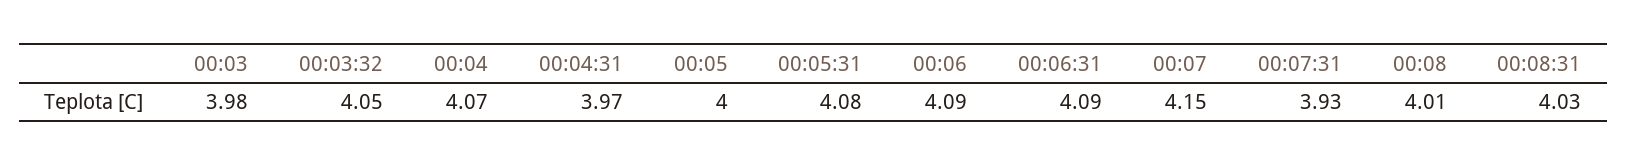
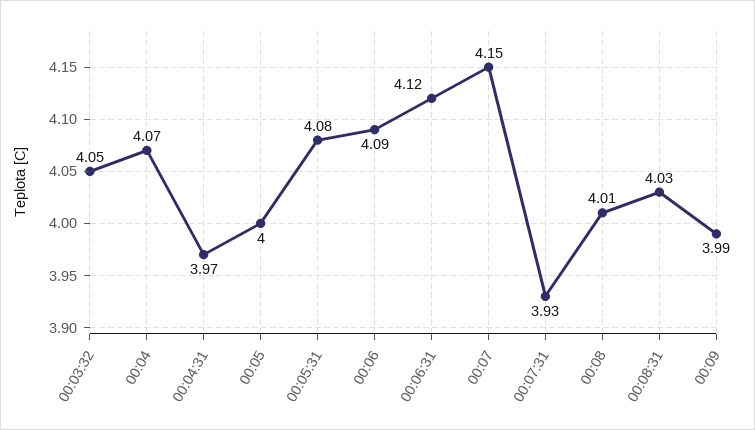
00:03: 3.98 -> none
00:06:31: 4.09 -> 4.12
00:09: none -> 3.99

